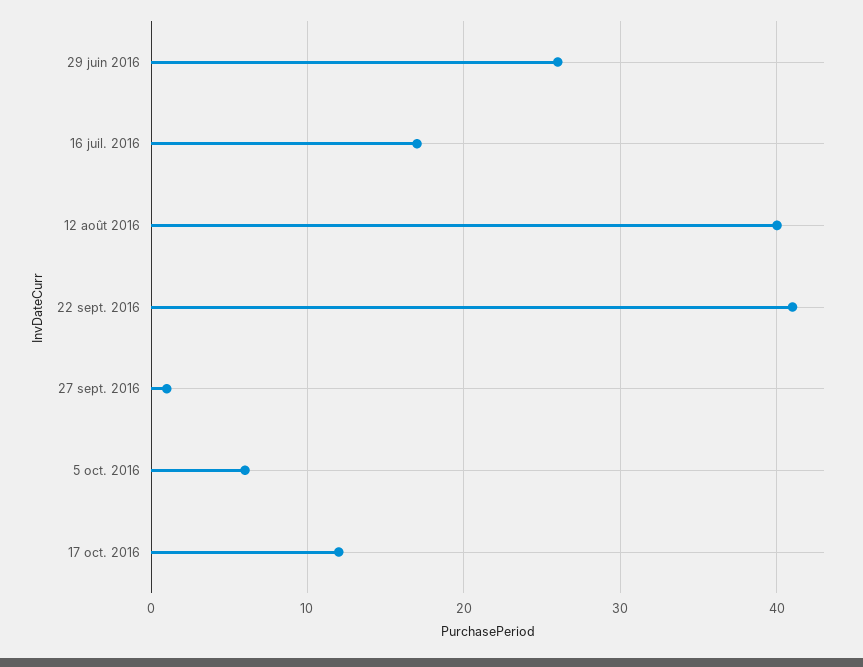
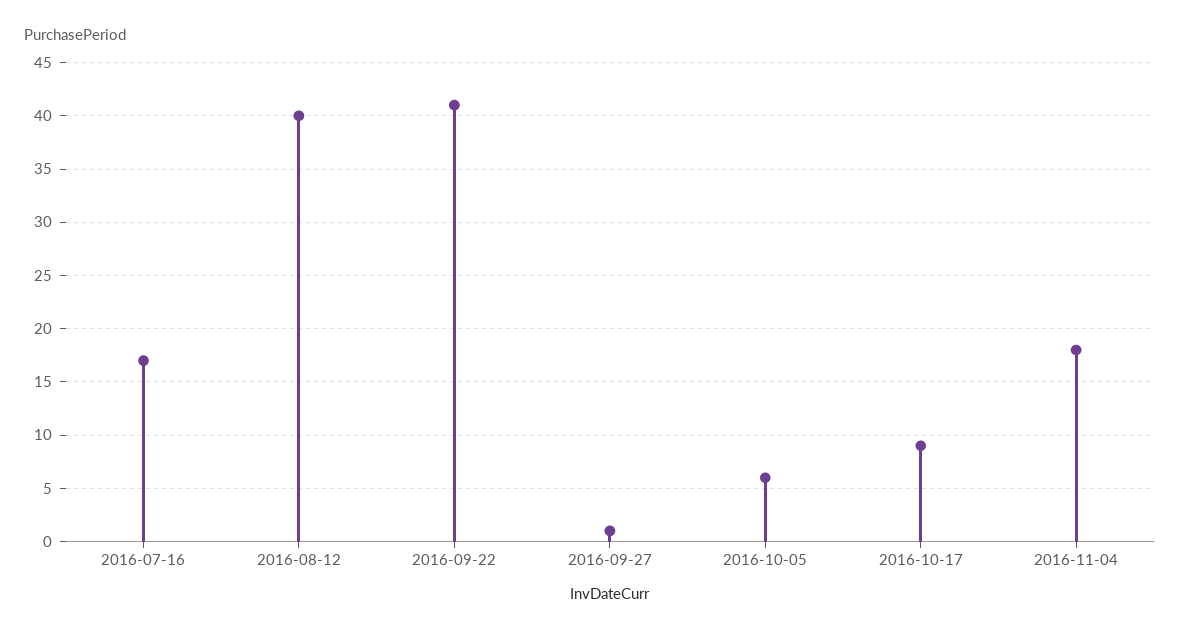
29 juin 2016: 26 -> none
17 oct. 2016: 12 -> 9
2016-11-04: none -> 18

